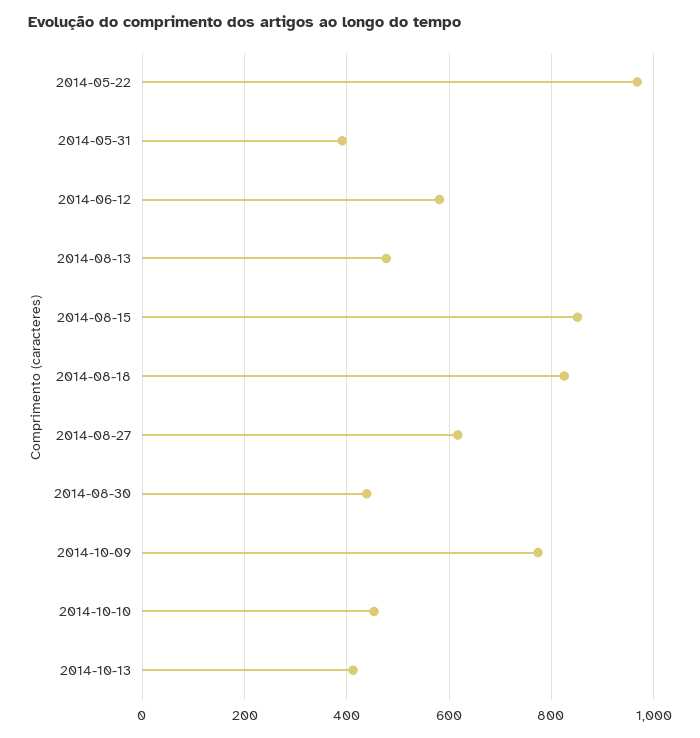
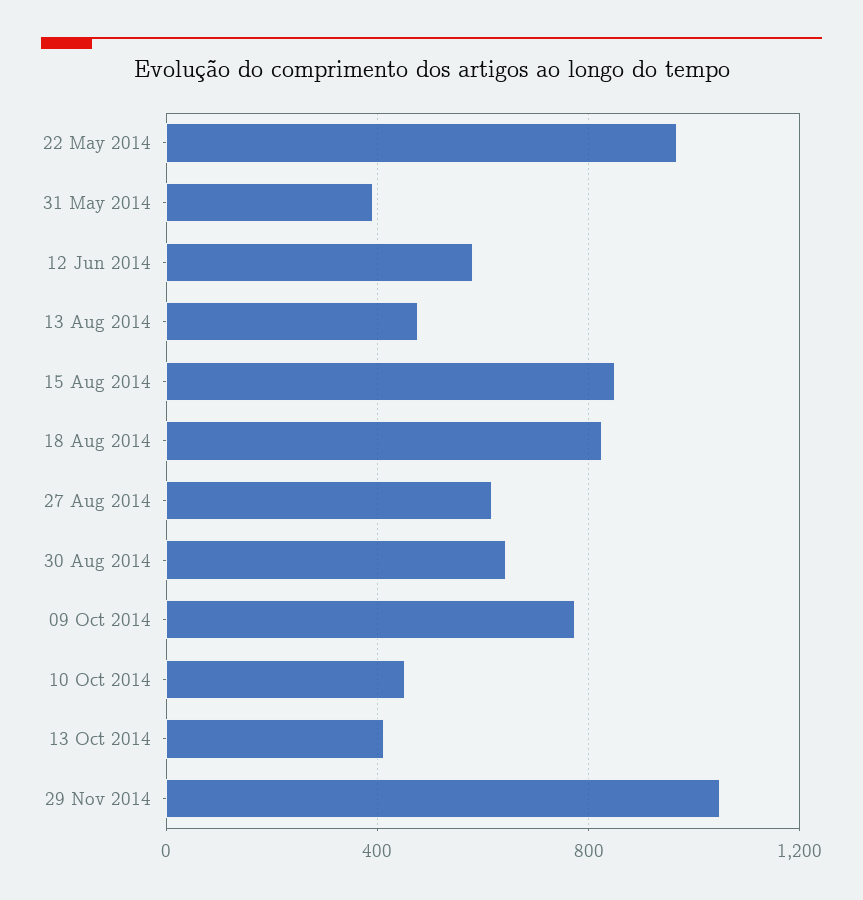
2014-08-30: 440 -> 650
29 Nov 2014: none -> 1050

